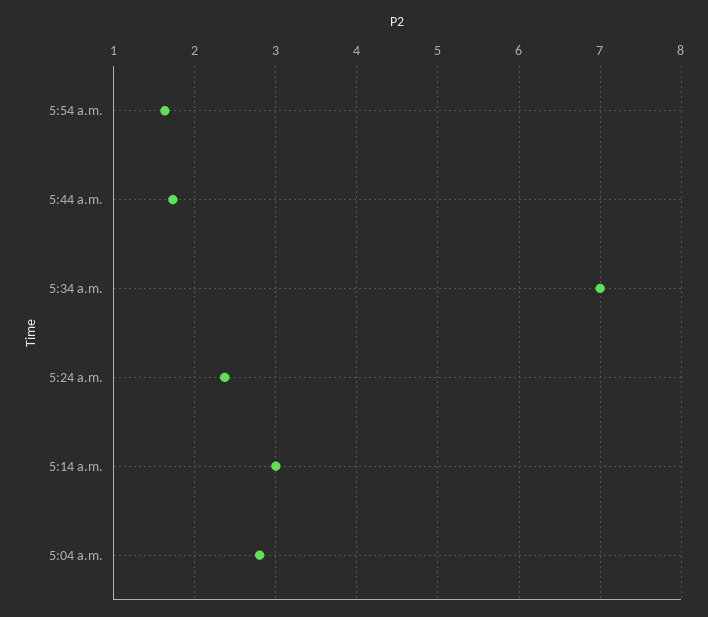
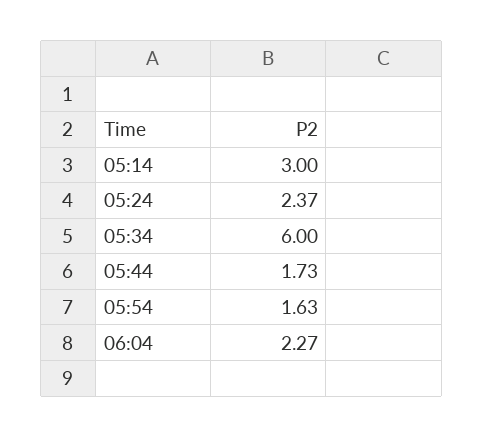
5:34 a.m.: 7 -> 6
5:04 a.m.: 2.8 -> none
06:04: none -> 2.27

